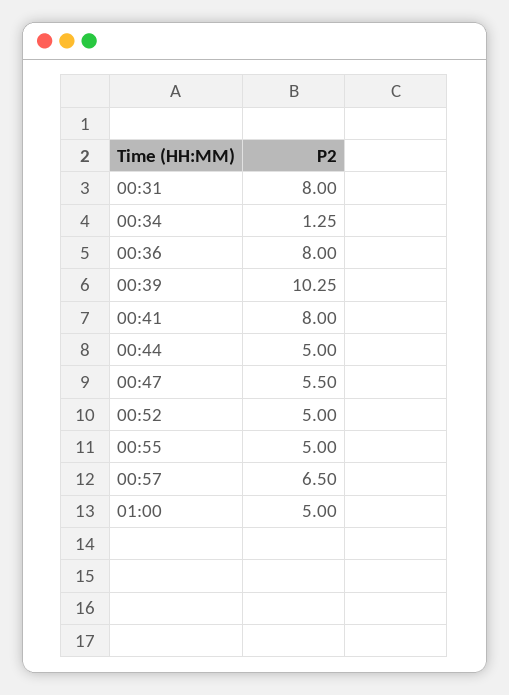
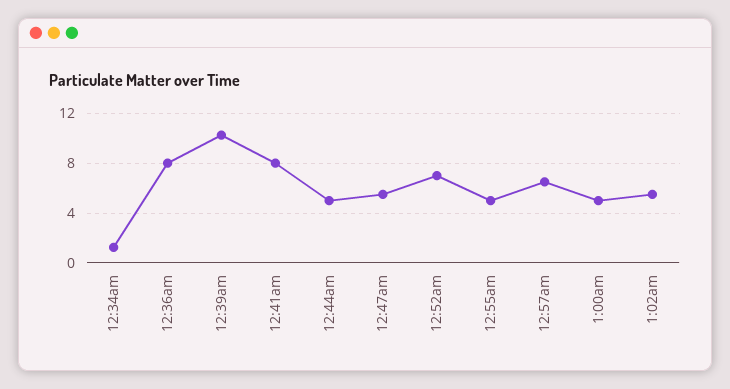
00:31: 8 -> none
00:52: 5 -> 7
1:02am: none -> 5.5

